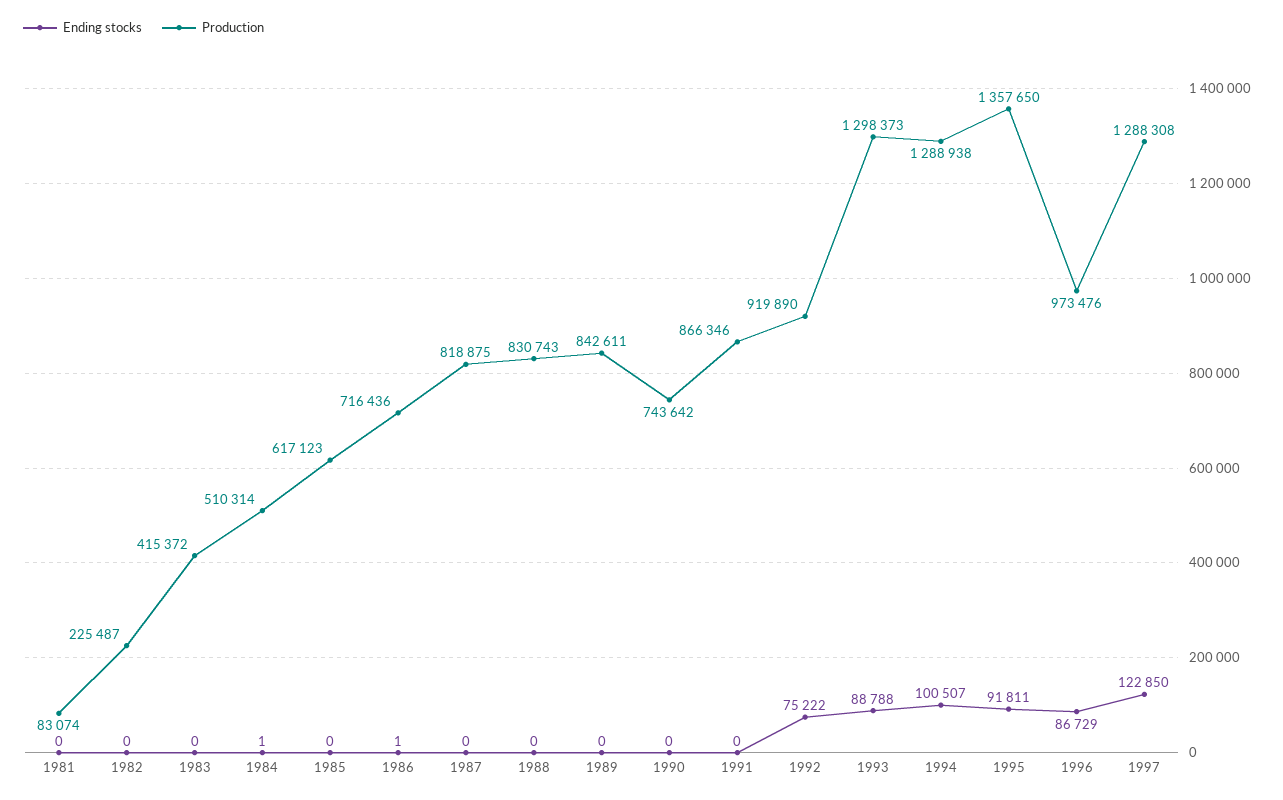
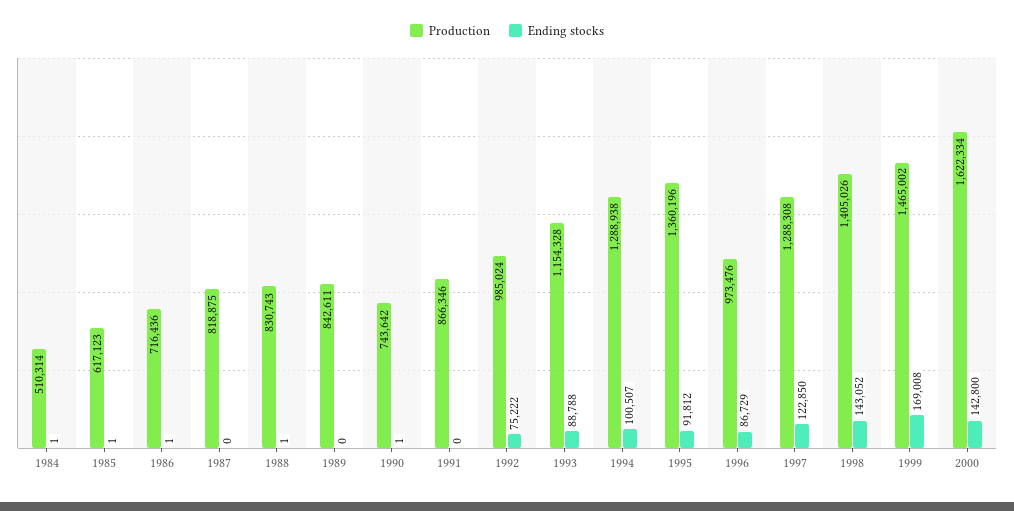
Ending stocks, 1981: 0 -> none
Production, 1981: 83074 -> none
Ending stocks, 1982: 0 -> none
Production, 1982: 225487 -> none
Ending stocks, 1983: 0 -> none
Production, 1983: 415372 -> none
Ending stocks, 1985: 0 -> 1
Ending stocks, 1988: 0 -> 1
Ending stocks, 1990: 0 -> 1
Production, 1992: 919890 -> 985024
Production, 1993: 1298373 -> 1154328
Ending stocks, 1995: 91811 -> 91812
Production, 1995: 1357650 -> 1360196
Production, 1998: none -> 1405026
Ending stocks, 1998: none -> 143052
Production, 1999: none -> 1465002
Ending stocks, 1999: none -> 169008
Production, 2000: none -> 1622334
Ending stocks, 2000: none -> 142800

